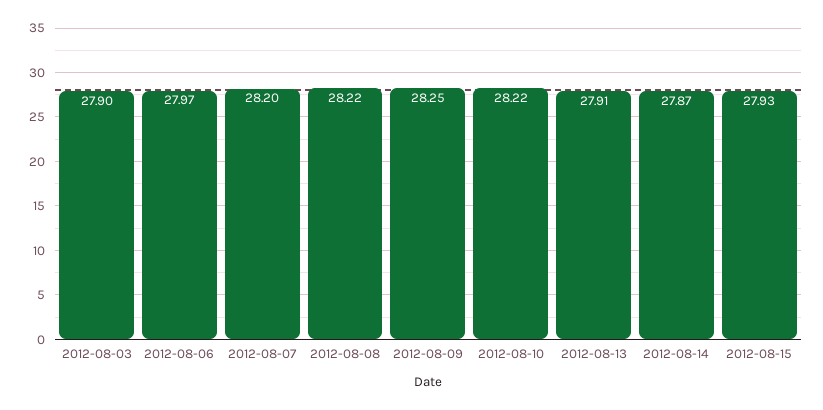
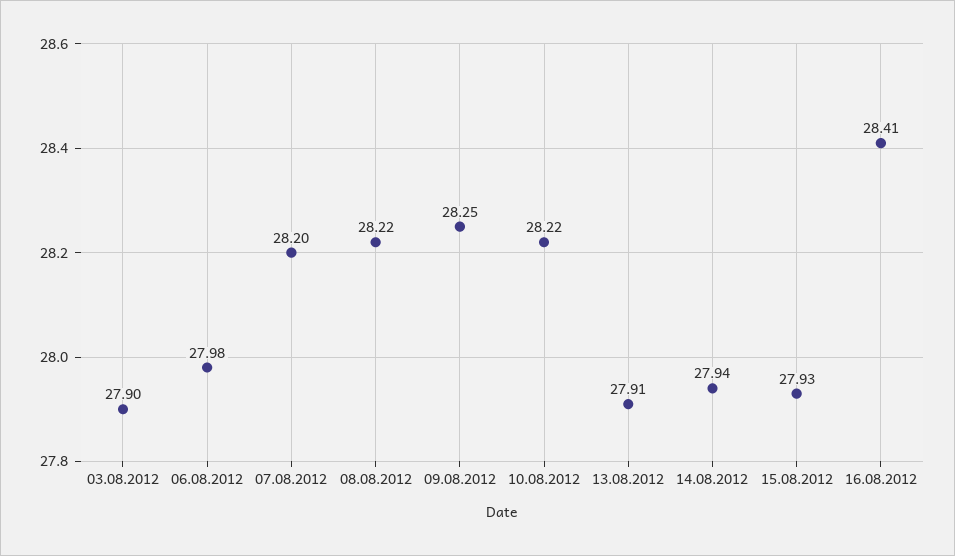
2012-08-06: 27.97 -> 27.98
2012-08-14: 27.87 -> 27.94
16.08.2012: none -> 28.41

